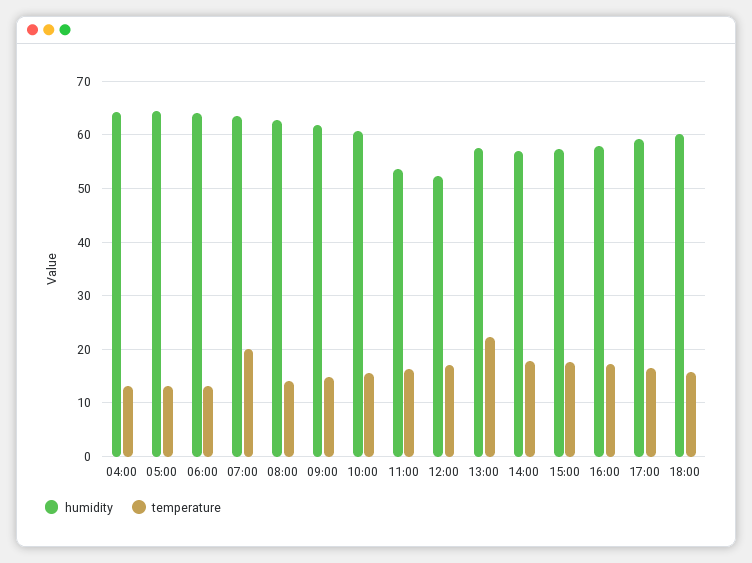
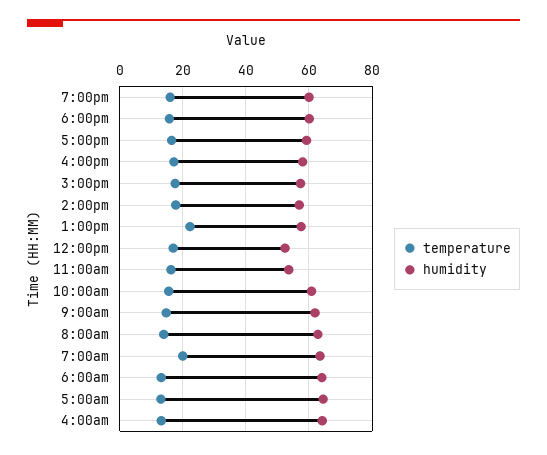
temperature, 7:00pm: none -> 16
humidity, 7:00pm: none -> 60

